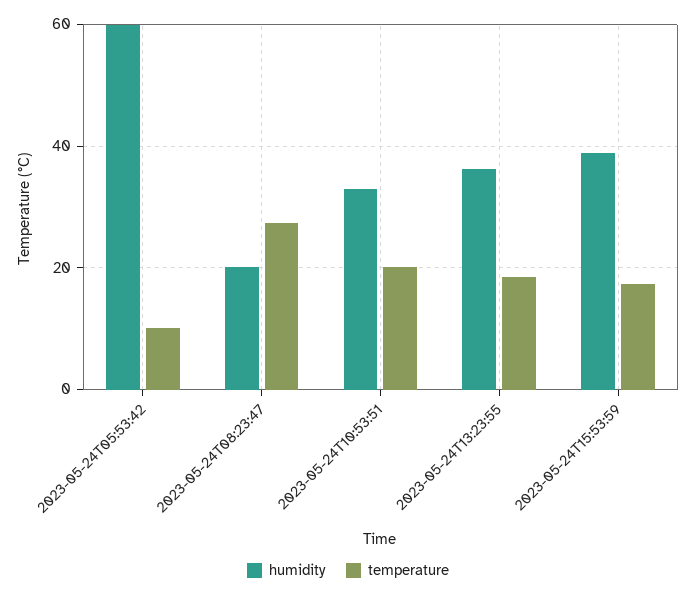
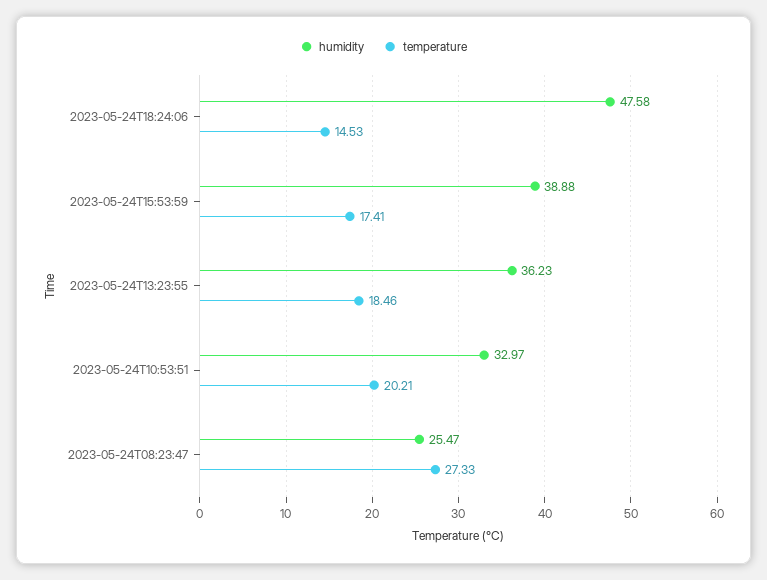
humidity, 2023-05-24T05:53:42: 60 -> none
temperature, 2023-05-24T05:53:42: 10 -> none
humidity, 2023-05-24T08:23:47: 20 -> 25.47
humidity, 2023-05-24T18:24:06: none -> 47.58
temperature, 2023-05-24T18:24:06: none -> 14.53

